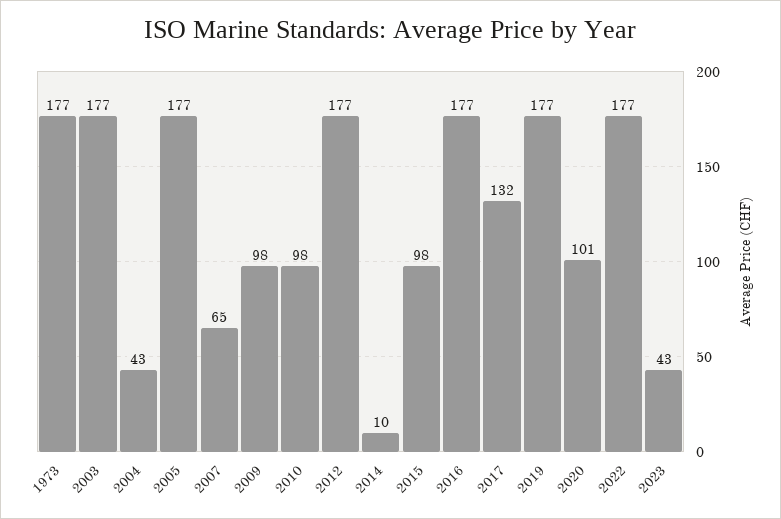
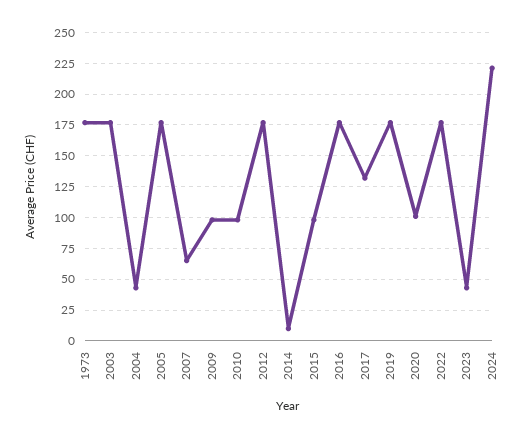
2024: none -> 220

